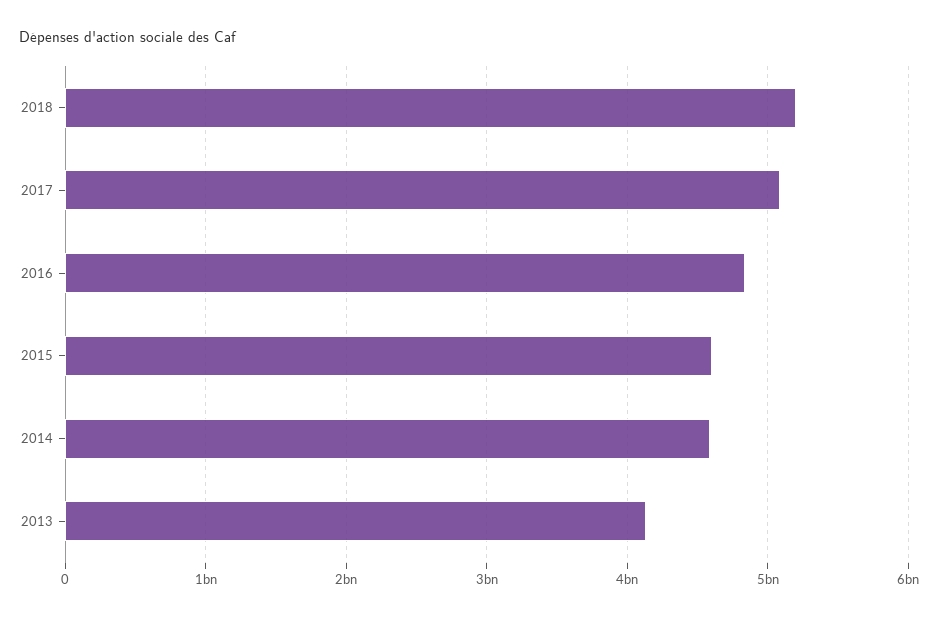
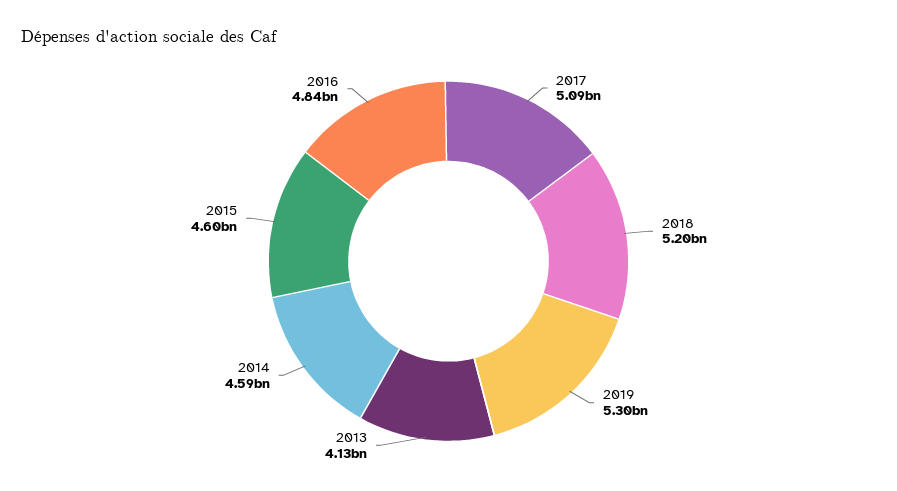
2019: none -> 5300000000

